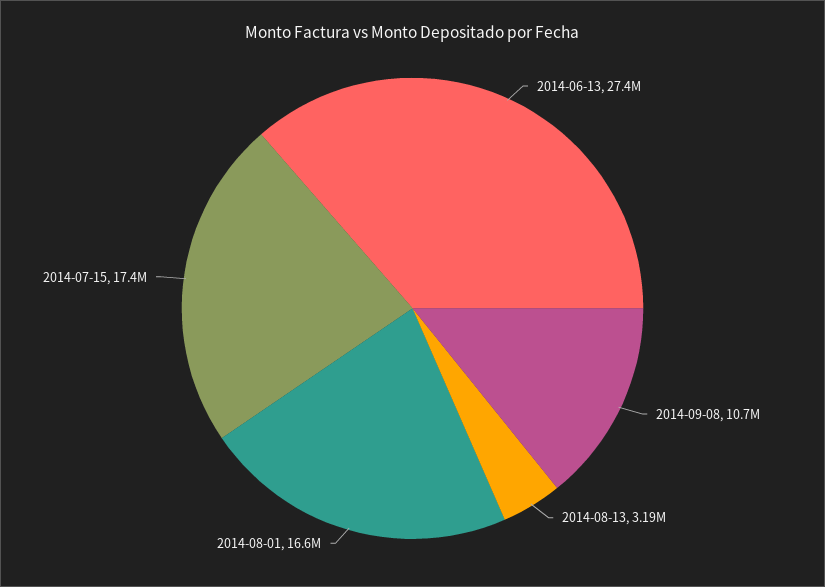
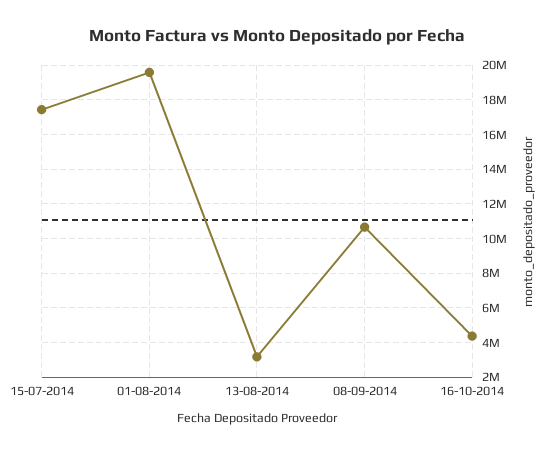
2014-06-13: 27400000 -> none
2014-08-01: 16600000 -> 19500000
16-10-2014: none -> 4500000

